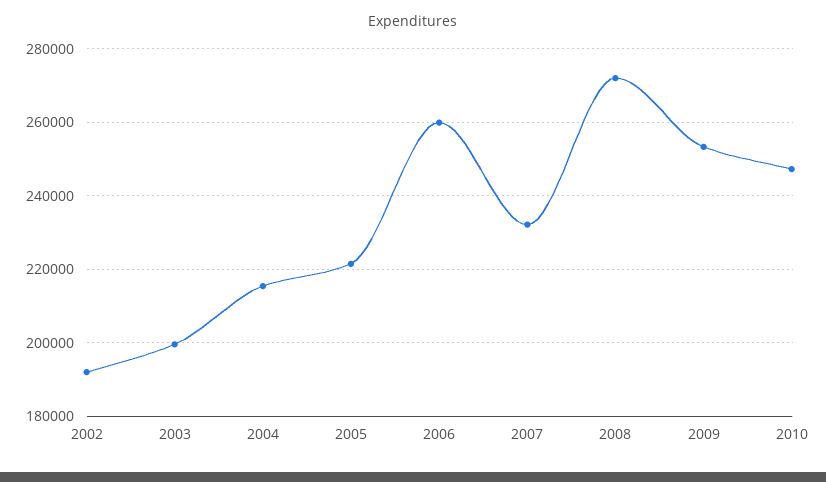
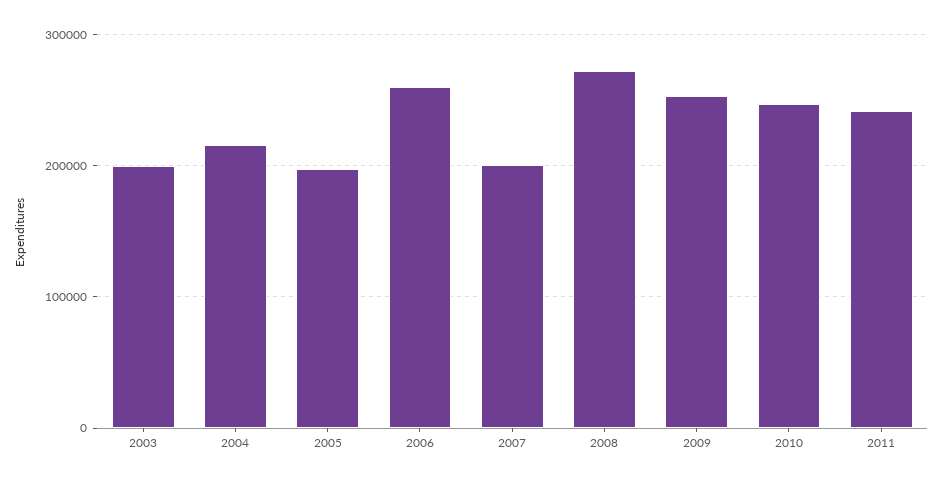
2002: 192000 -> none
2005: 222000 -> 200000
2007: 232000 -> 200000
2011: none -> 240000

